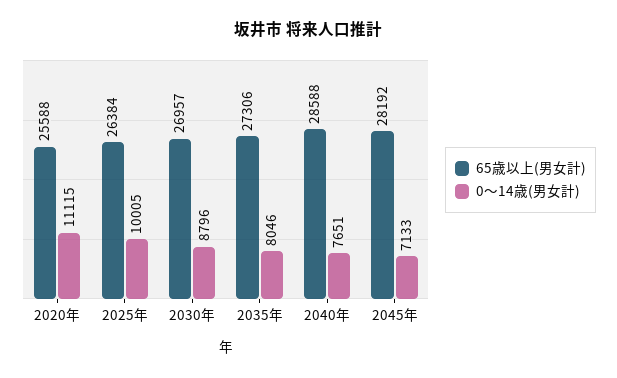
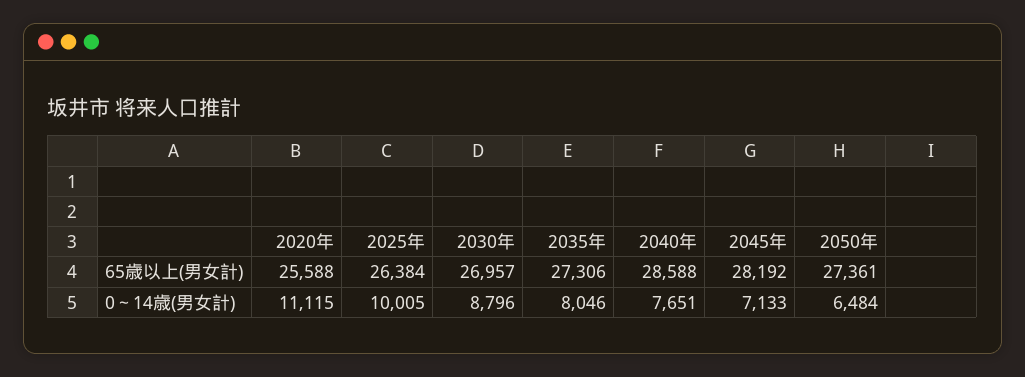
65歳以上(男女計), 2050年: none -> 27361
0～14歳(男女計), 2050年: none -> 6484

